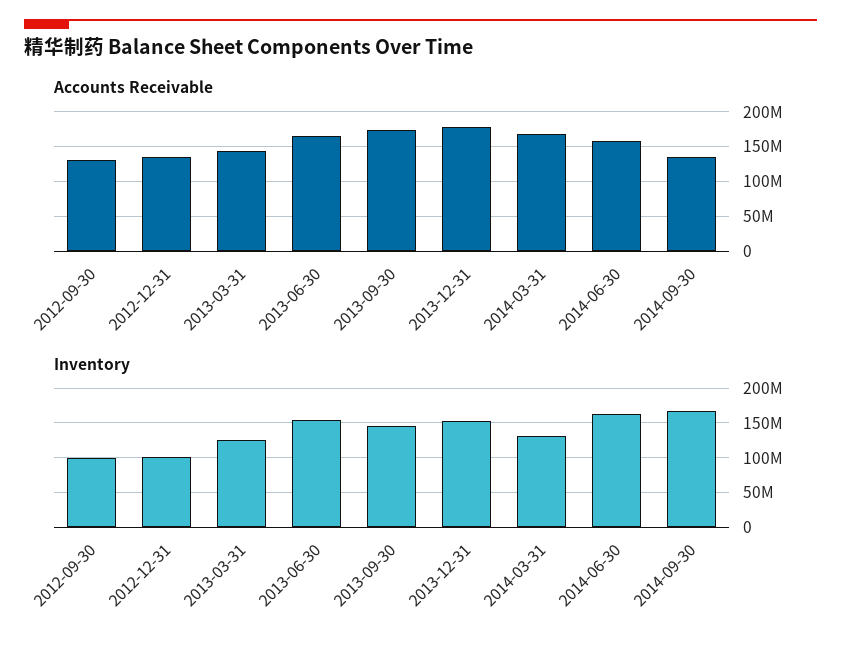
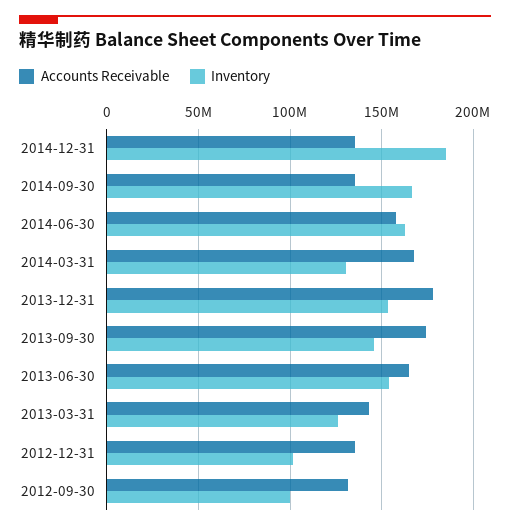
Accounts Receivable, 2014-12-31: none -> 135000000
Inventory, 2014-12-31: none -> 185000000

